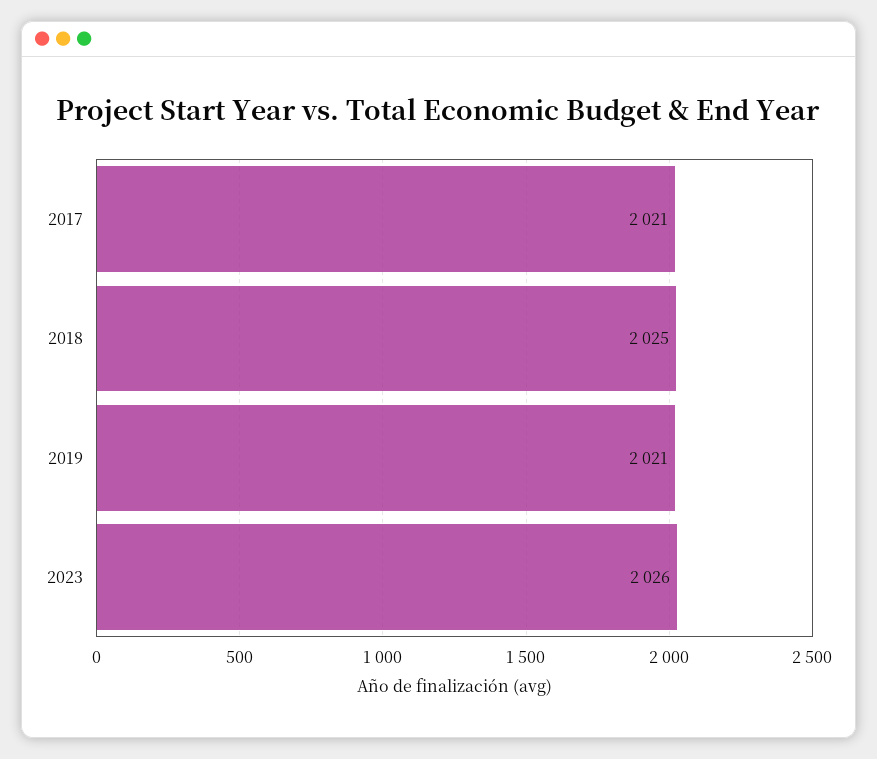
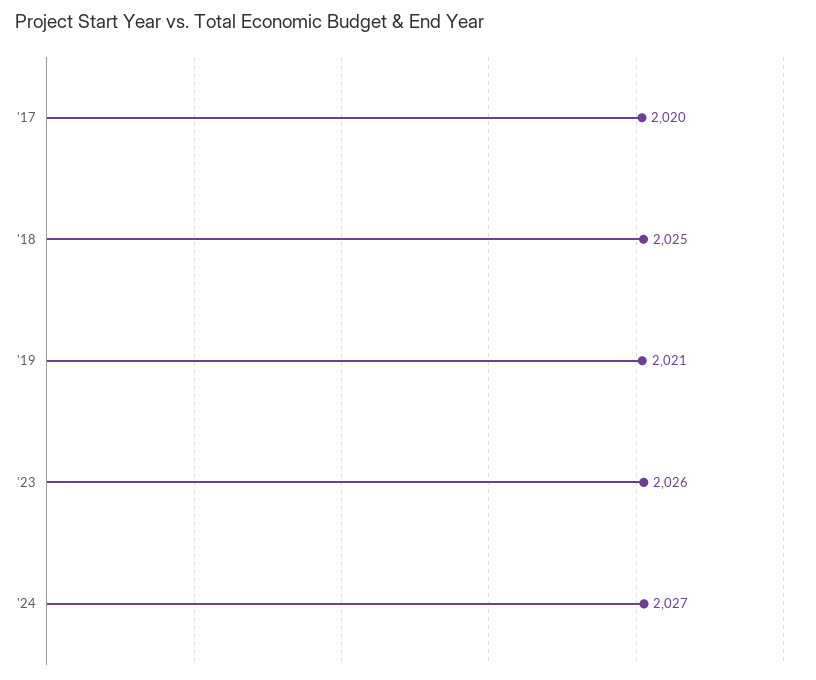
2017: 2021 -> 2020
'24: none -> 2027

